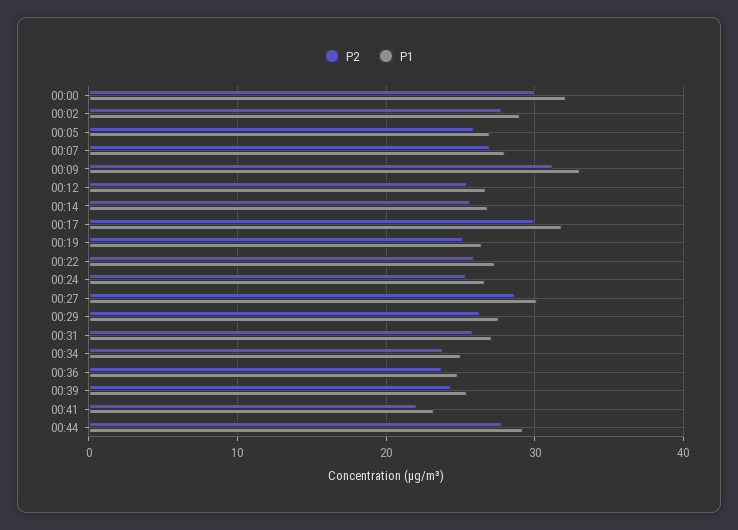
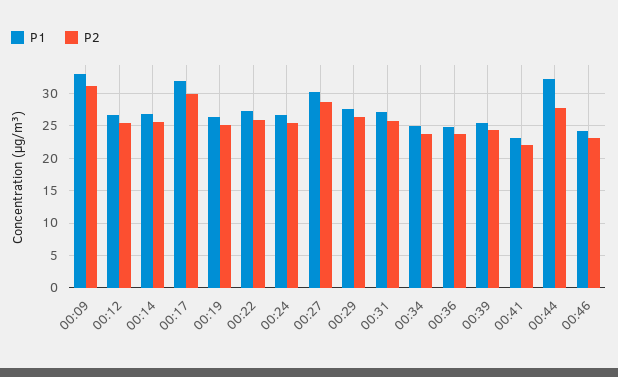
P2, 00:00: 30 -> none
P1, 00:00: 32 -> none
P2, 00:02: 28 -> none
P1, 00:02: 29 -> none
P2, 00:05: 26 -> none
P1, 00:05: 27 -> none
P2, 00:07: 27 -> none
P1, 00:07: 28 -> none
P1, 00:44: 29 -> 32
P1, 00:46: none -> 24
P2, 00:46: none -> 23

